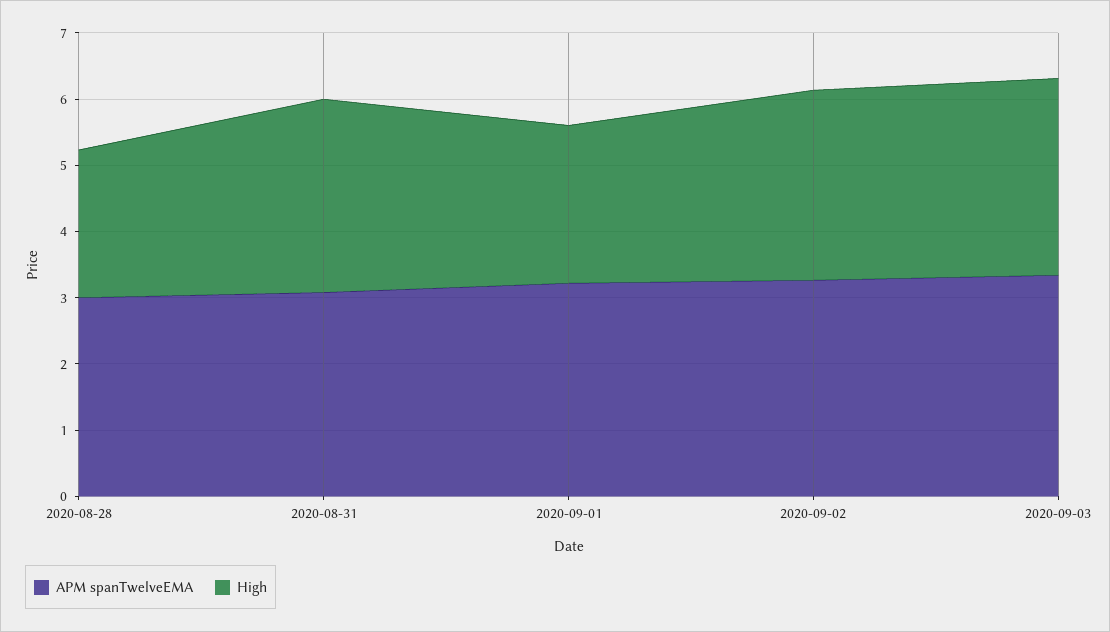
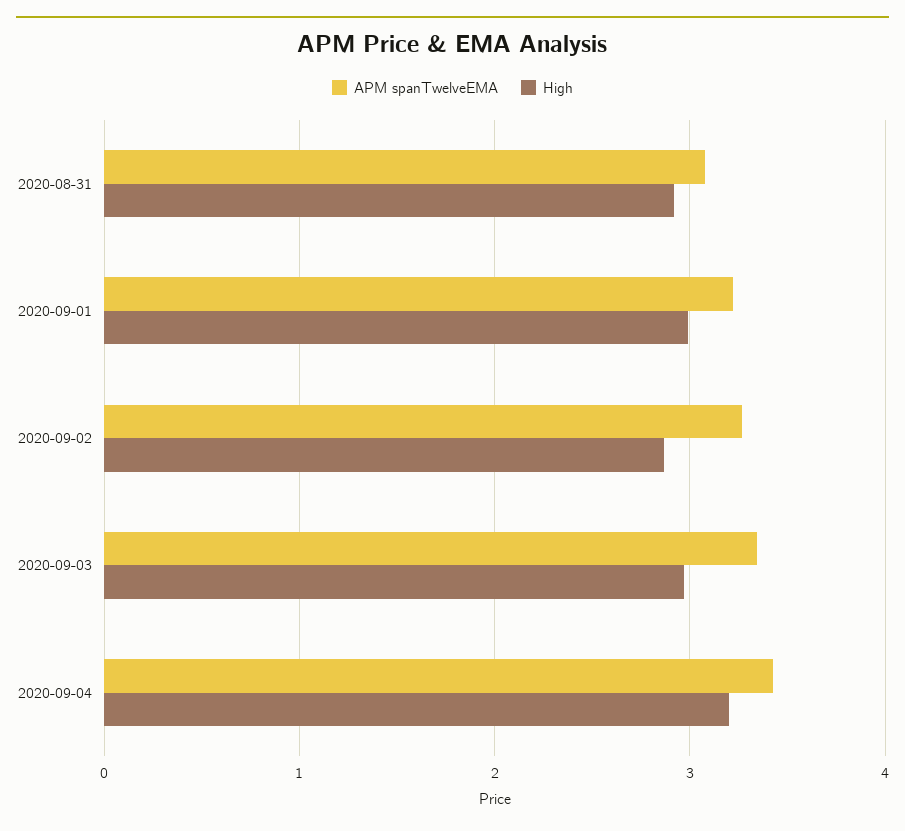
APM spanTwelveEMA, 2020-08-28: 3 -> none
High, 2020-08-28: 2.2 -> none
High, 2020-09-01: 2.4 -> 3
APM spanTwelveEMA, 2020-09-04: none -> 3.4
High, 2020-09-04: none -> 3.2

